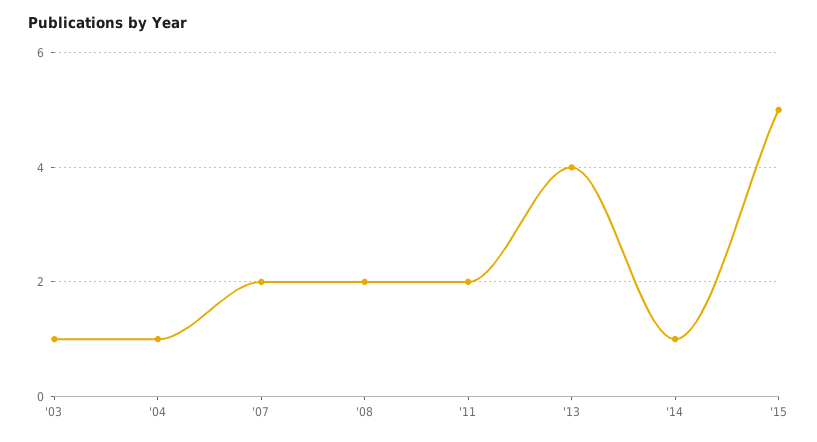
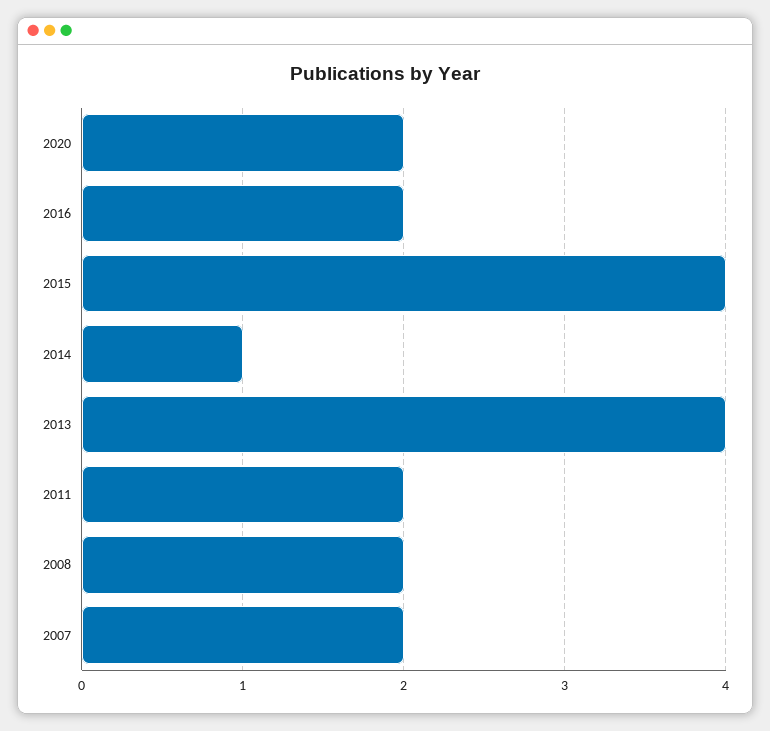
'03: 1 -> none
'04: 1 -> none
'15: 5 -> 4
2020: none -> 2
2016: none -> 2

